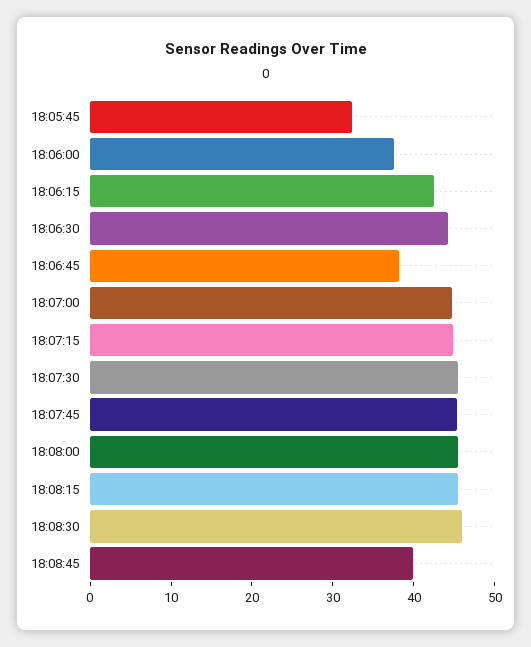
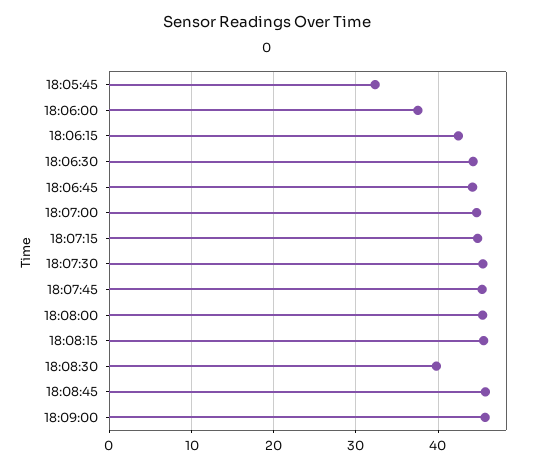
18:06:45: 38 -> 44
18:08:30: 46 -> 40
18:08:45: 40 -> 46
18:09:00: none -> 46

